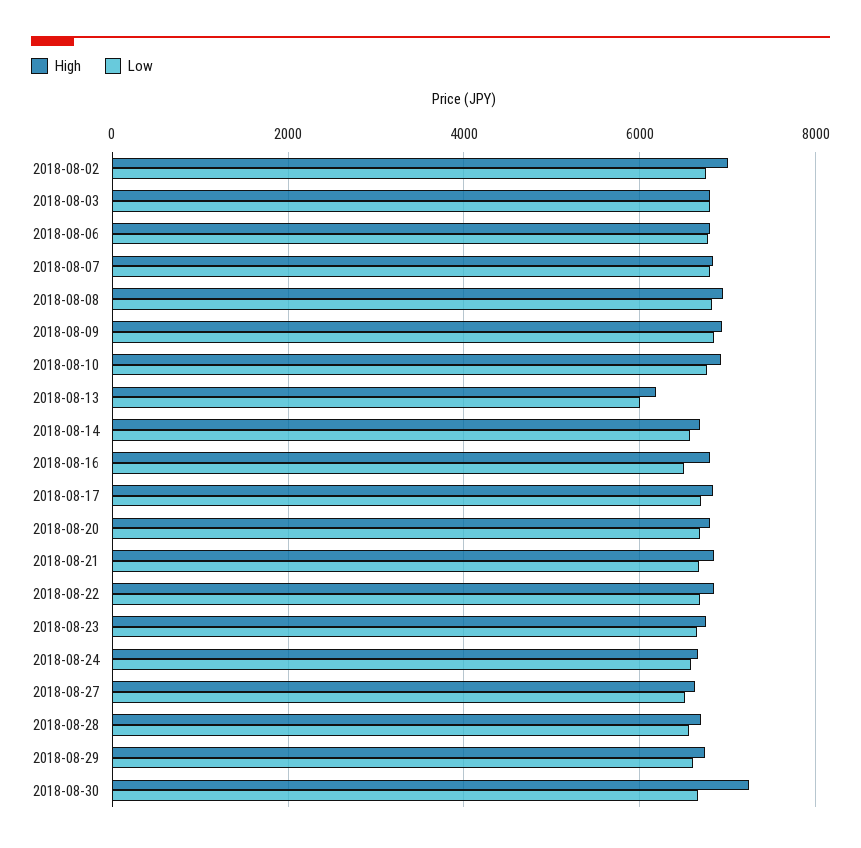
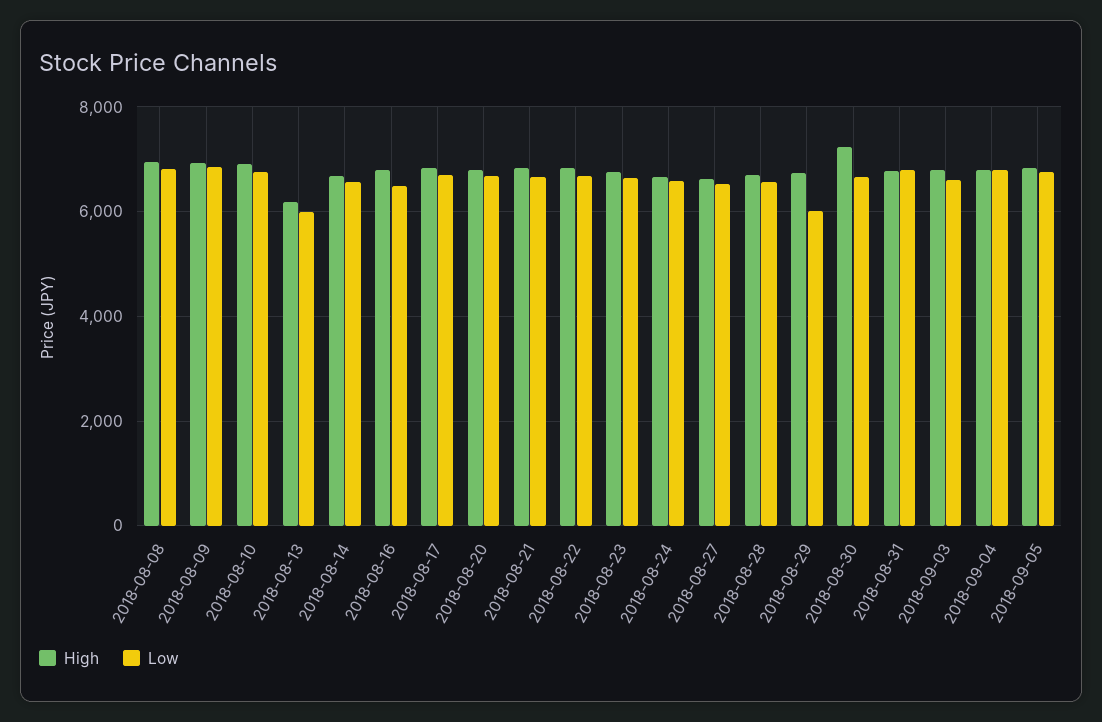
High, 2018-08-02: 7000 -> none
Low, 2018-08-02: 6800 -> none
High, 2018-08-03: 6800 -> none
Low, 2018-08-03: 6800 -> none
High, 2018-08-06: 6800 -> none
Low, 2018-08-06: 6800 -> none
High, 2018-08-07: 6800 -> none
Low, 2018-08-07: 6800 -> none
Low, 2018-08-29: 6600 -> 6000
High, 2018-08-31: none -> 6800
Low, 2018-08-31: none -> 6800
High, 2018-09-03: none -> 6800
Low, 2018-09-03: none -> 6600
High, 2018-09-04: none -> 6800
Low, 2018-09-04: none -> 6800
High, 2018-09-05: none -> 6800
Low, 2018-09-05: none -> 6800

